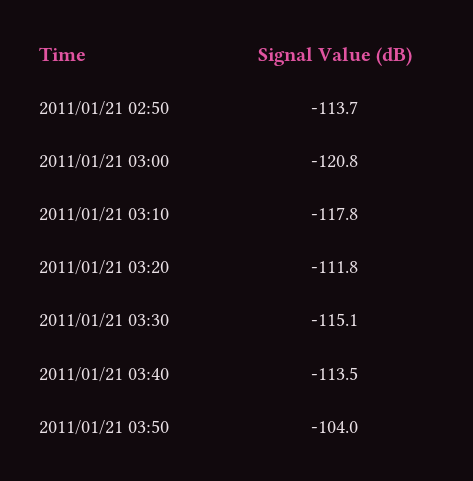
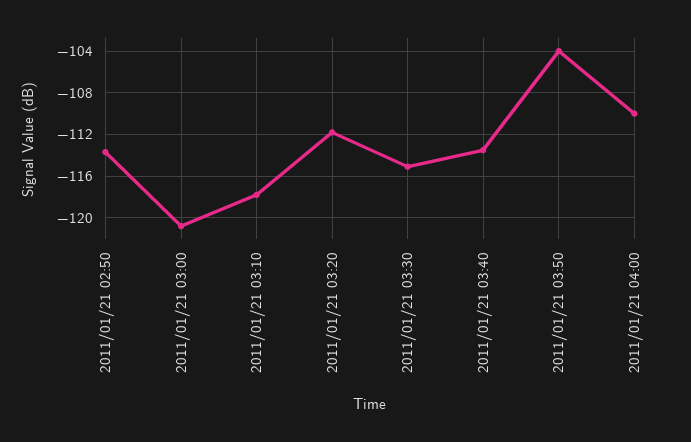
2011/01/21 04:00: none -> -110

